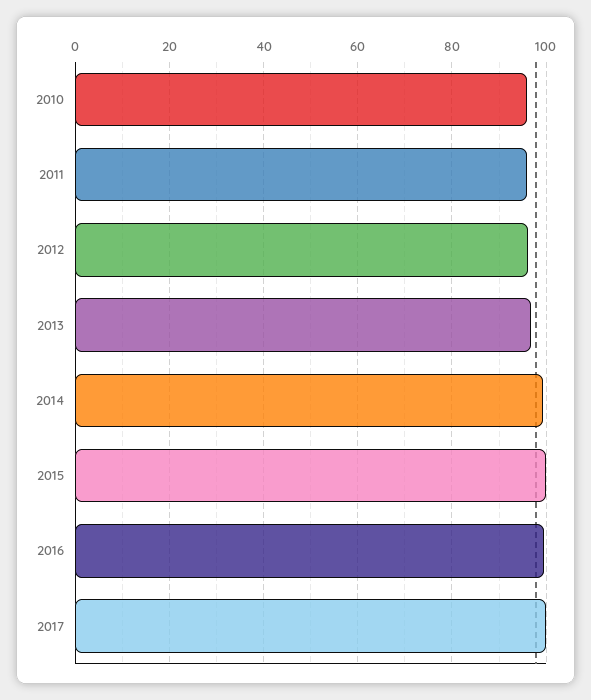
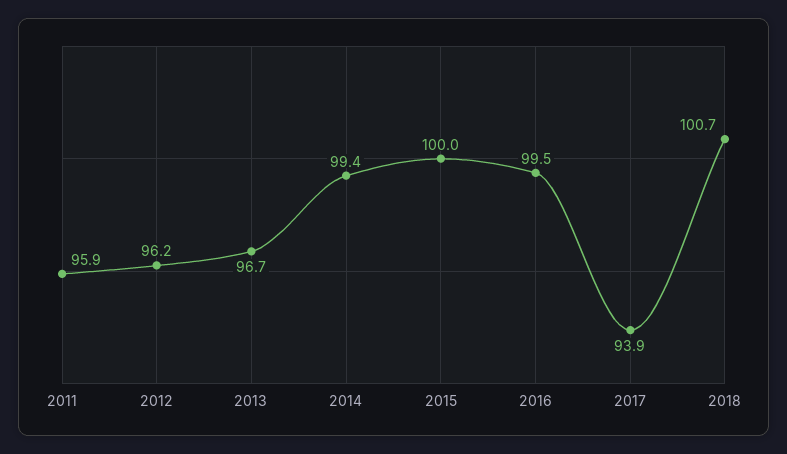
2010: 96 -> none
2017: 100 -> 93.9
2018: none -> 100.7

